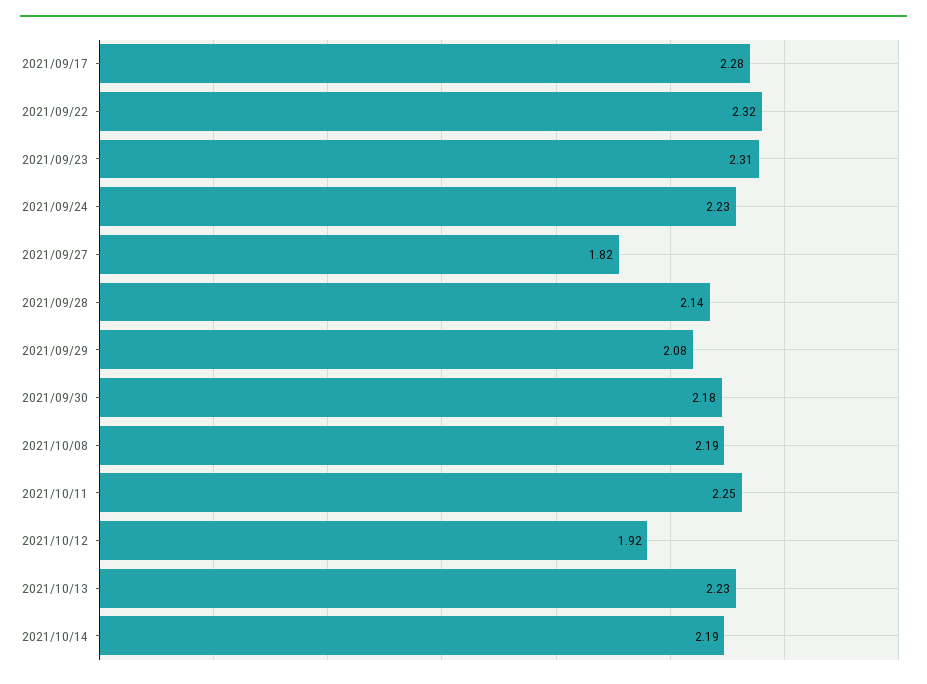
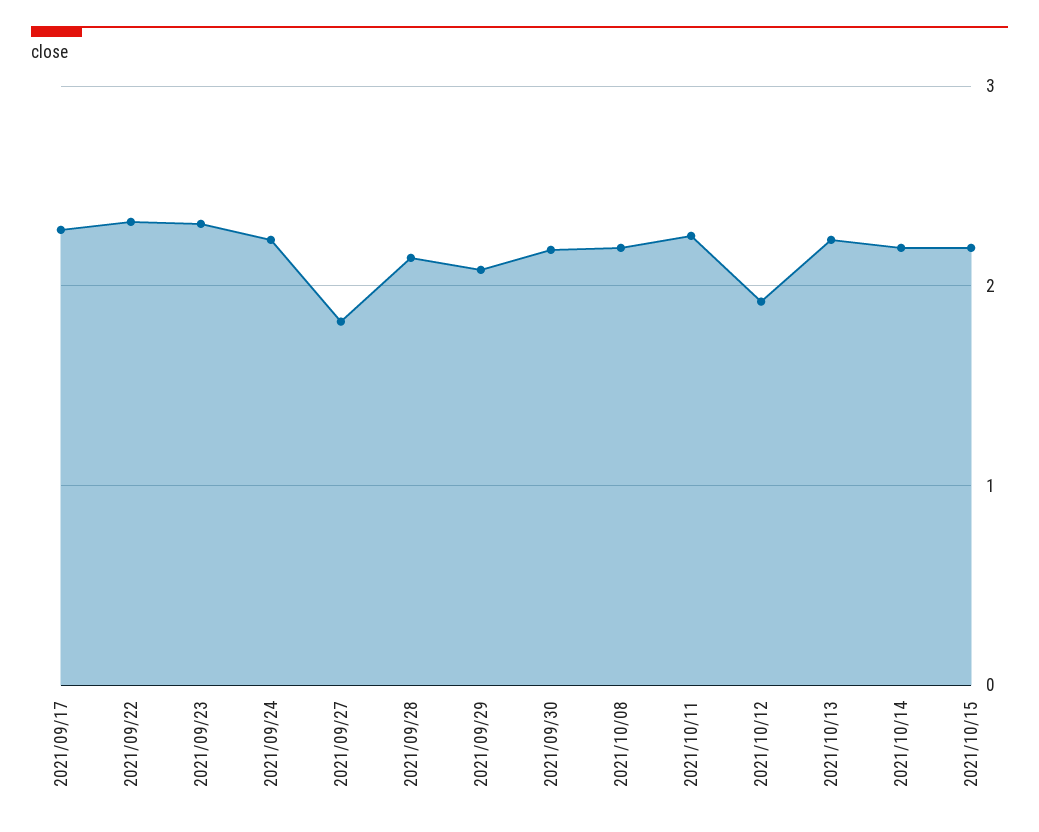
2021/10/15: none -> 2.2

